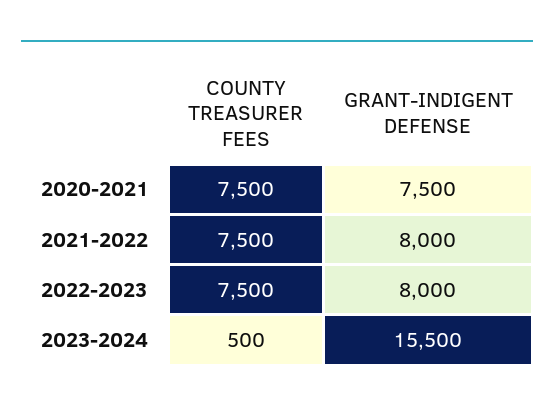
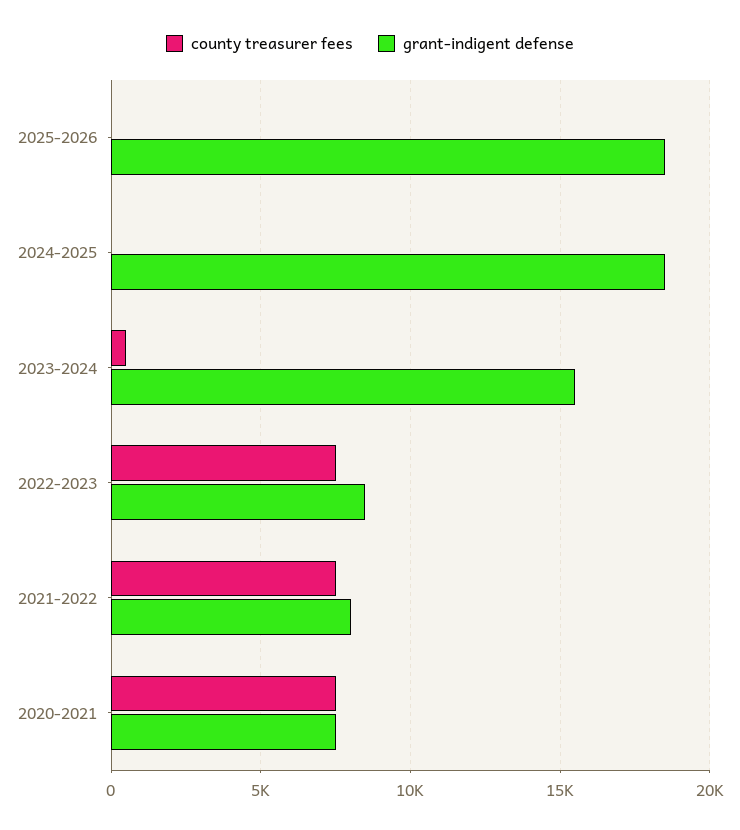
GRANT-INDIGENT DEFENSE, 2022-2023: 8000 -> 8500
COUNTY TREASURER FEES, 2025-2026: none -> 0
GRANT-INDIGENT DEFENSE, 2025-2026: none -> 18500
COUNTY TREASURER FEES, 2024-2025: none -> 0
GRANT-INDIGENT DEFENSE, 2024-2025: none -> 18500

